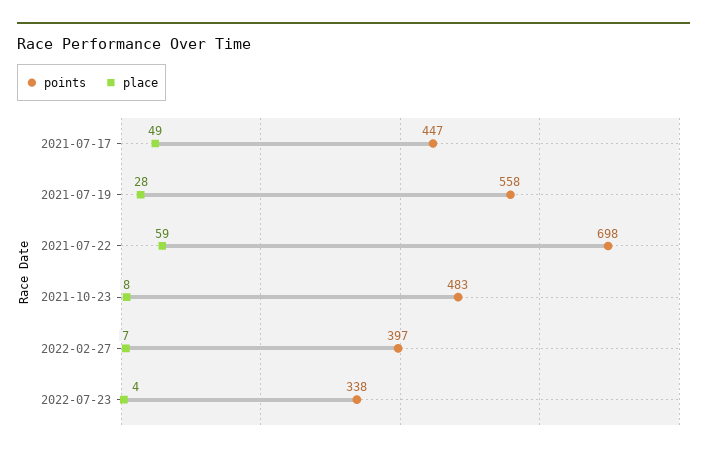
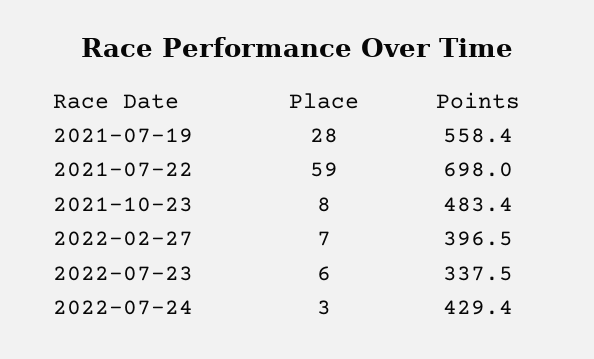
points, 2021-07-17: 447 -> none
place, 2021-07-17: 49 -> none
place, 2022-07-23: 4 -> 6
place, 2022-07-24: none -> 3
points, 2022-07-24: none -> 429.4

